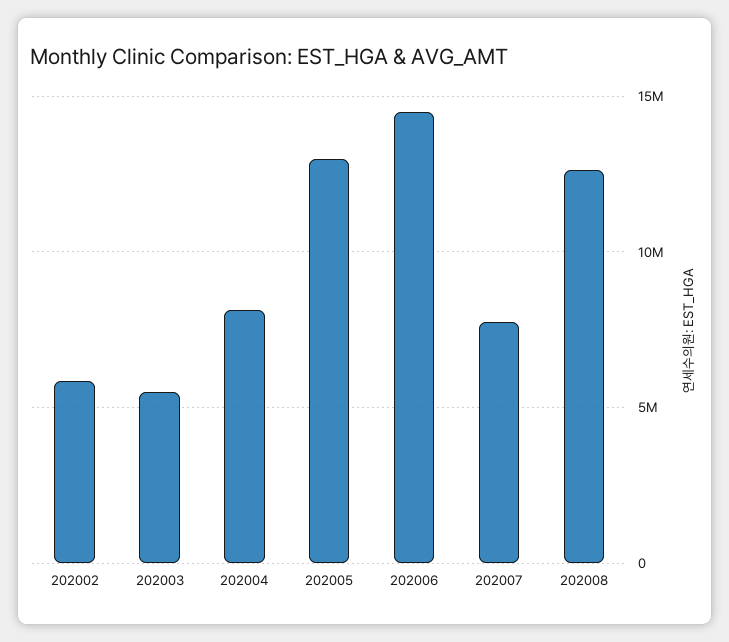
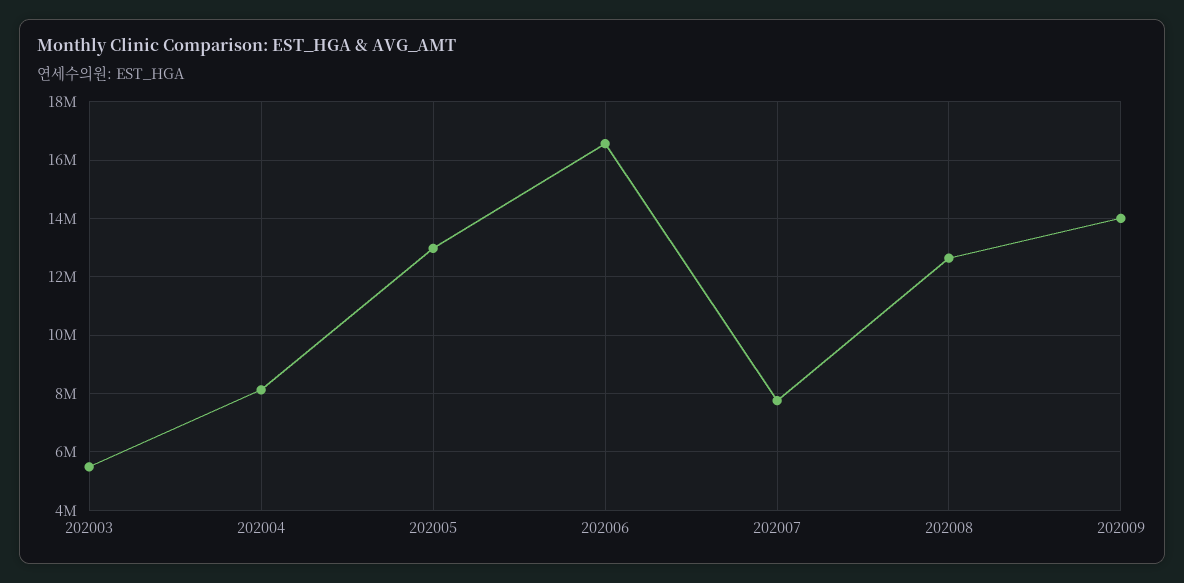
202002: 6000000 -> none
202006: 14500000 -> 16500000
202009: none -> 14000000

